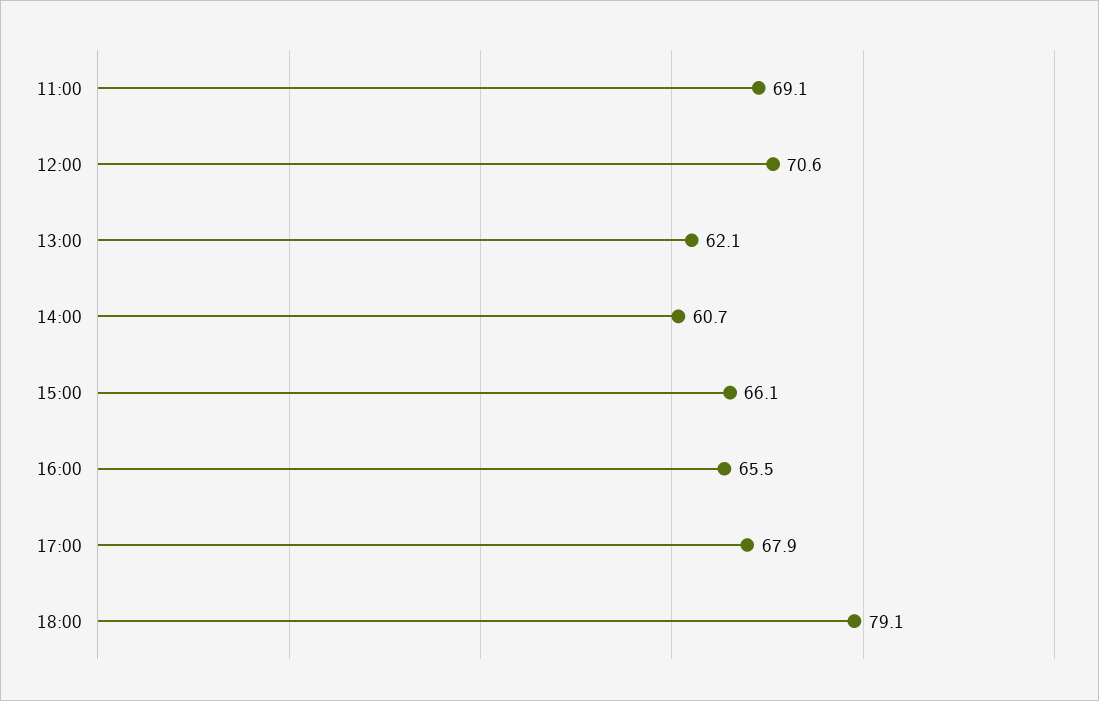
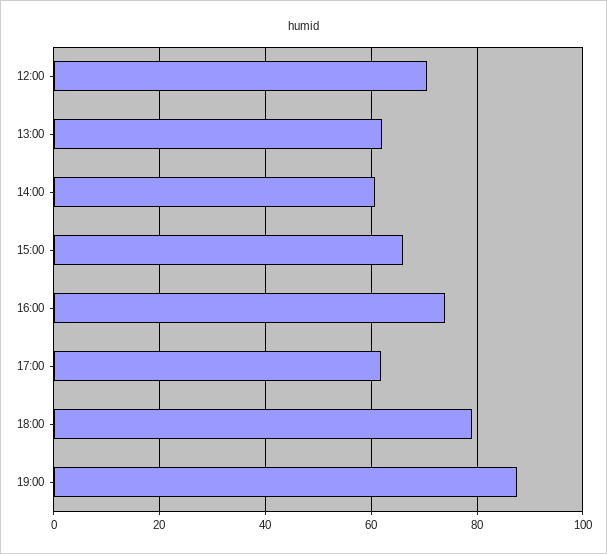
11:00: 69.1 -> none
16:00: 65.5 -> 74
17:00: 67.9 -> 62
19:00: none -> 88

